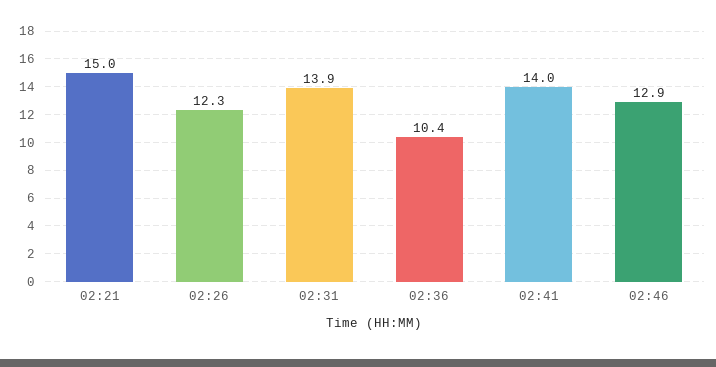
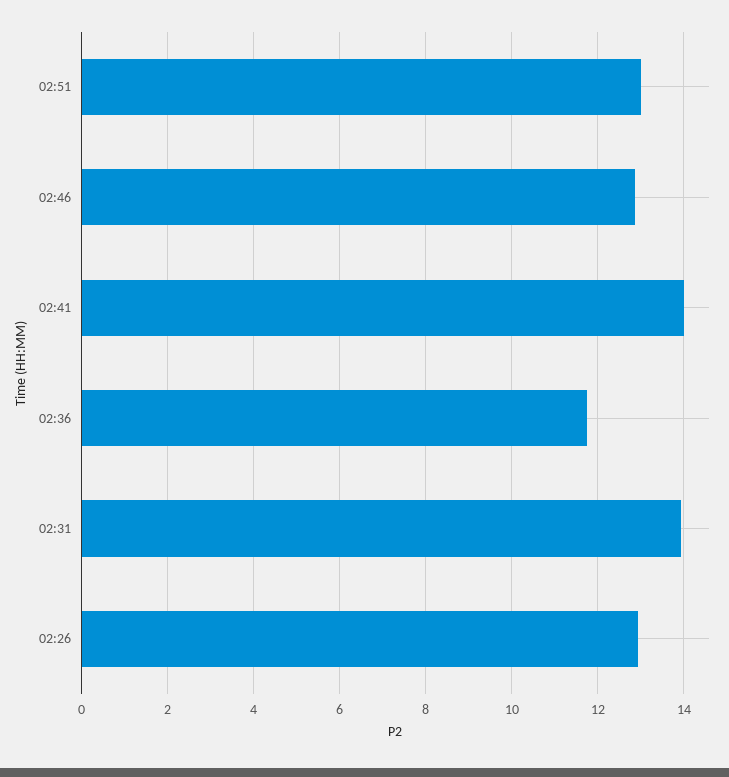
02:21: 15 -> none
02:26: 12.3 -> 13
02:36: 10.4 -> 11.8
02:51: none -> 13

